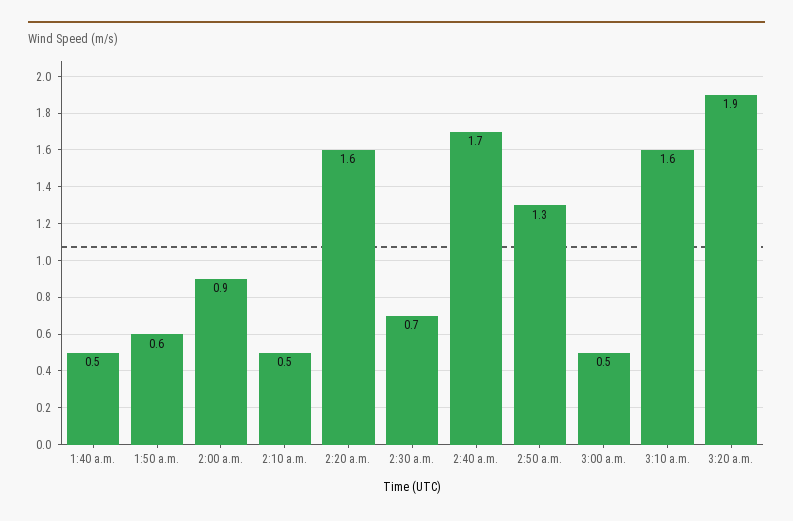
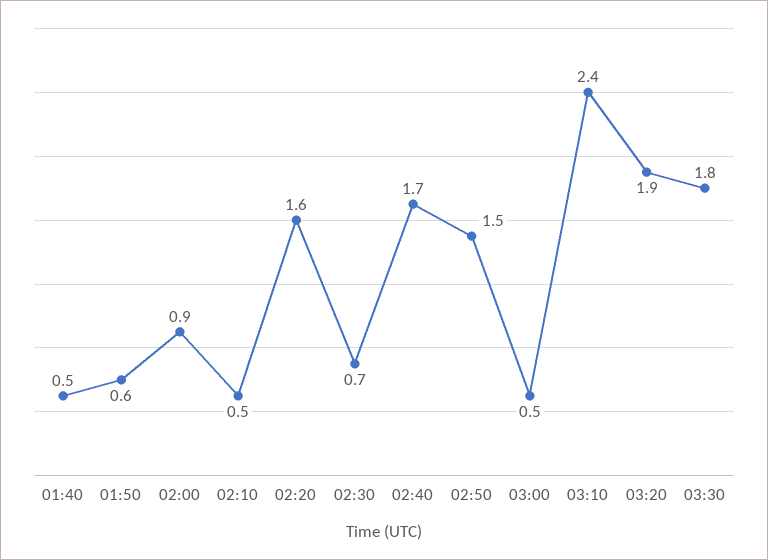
2:50 a.m.: 1.3 -> 1.5
3:10 a.m.: 1.6 -> 2.4
03:30: none -> 1.8

